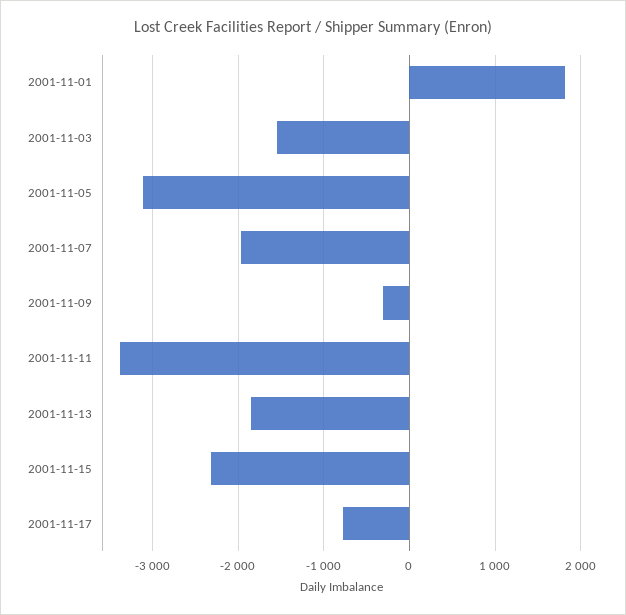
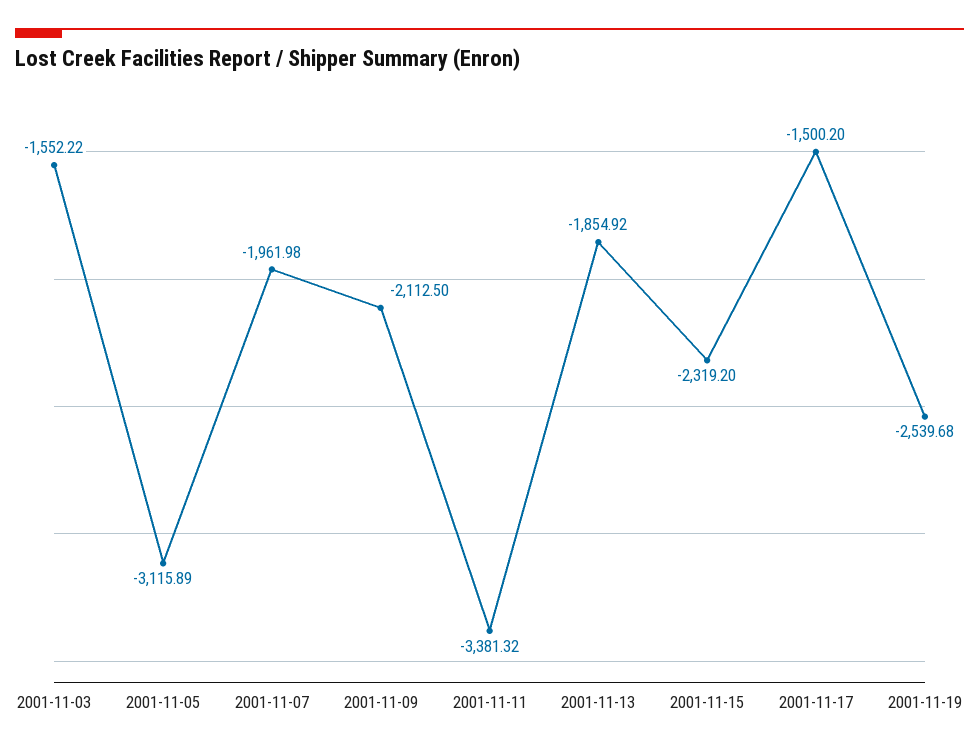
2001-11-01: 1800 -> none
2001-11-09: -300 -> -2112.5
2001-11-17: -800 -> -1500.2
2001-11-19: none -> -2539.68

